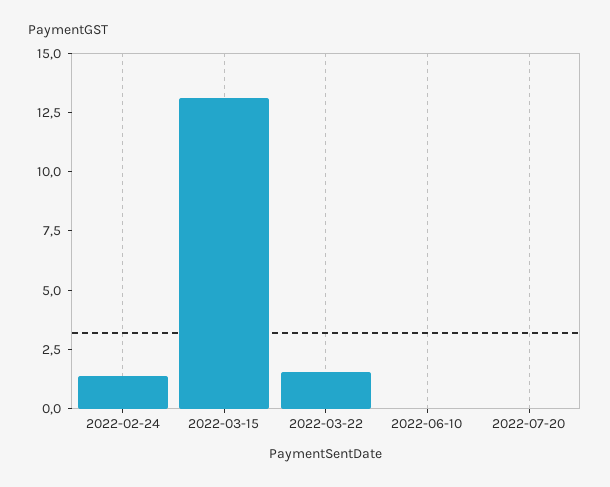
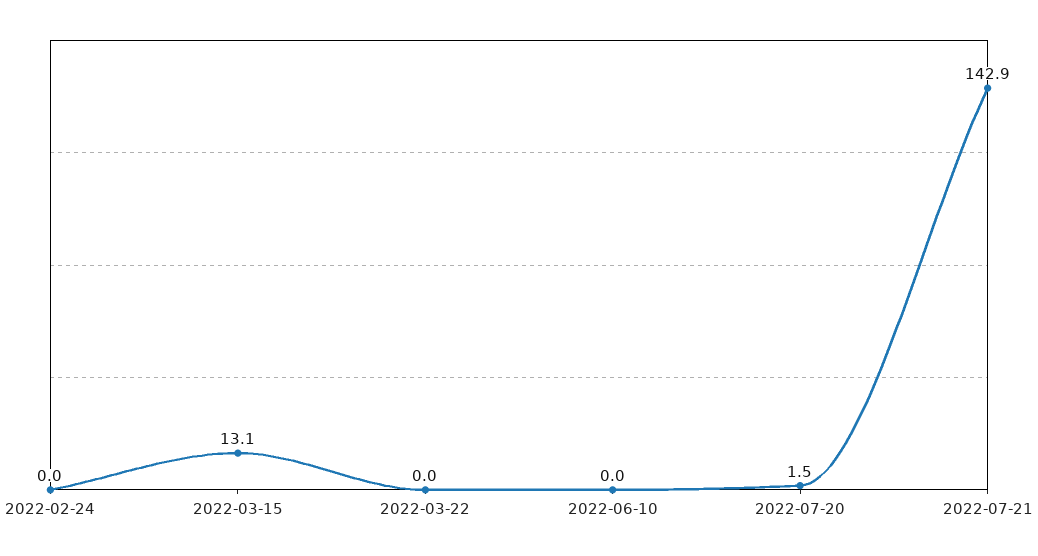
2022-02-24: 1.5 -> 0
2022-03-22: 1.5 -> 0
2022-07-20: 0 -> 1.5
2022-07-21: none -> 142.9

